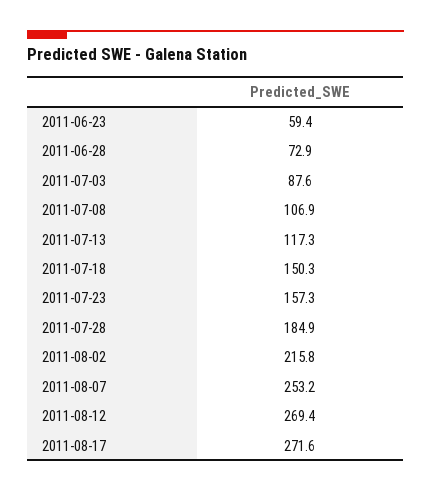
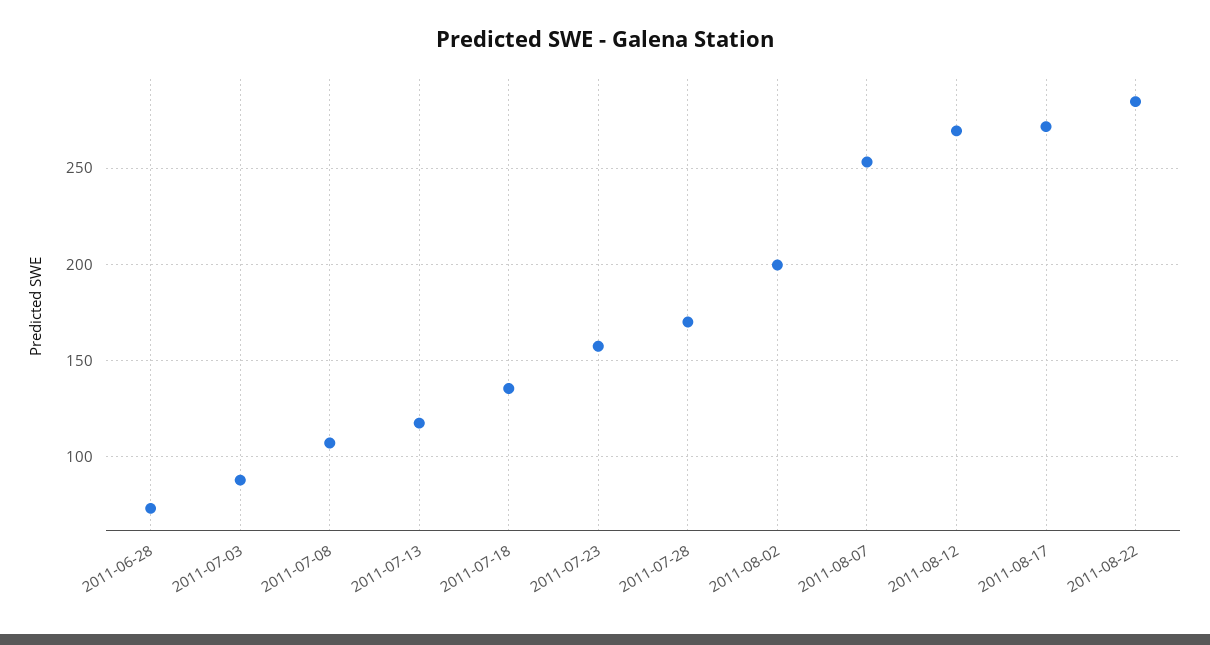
2011-06-23: 59.4 -> none
2011-07-18: 150.3 -> 135
2011-07-28: 184.9 -> 170
2011-08-02: 215.8 -> 200
2011-08-22: none -> 285

